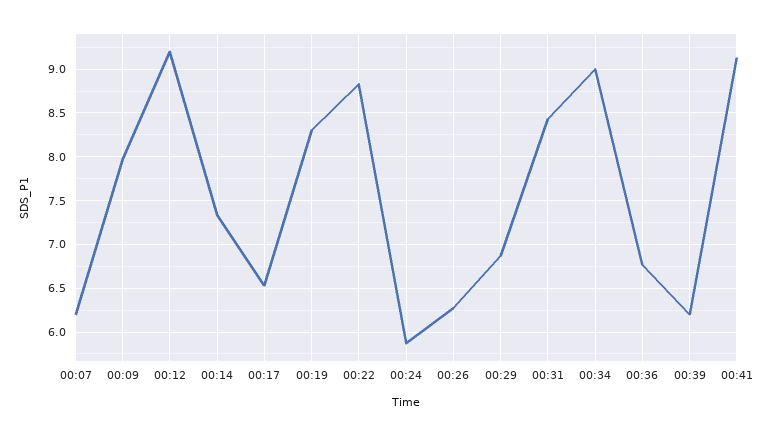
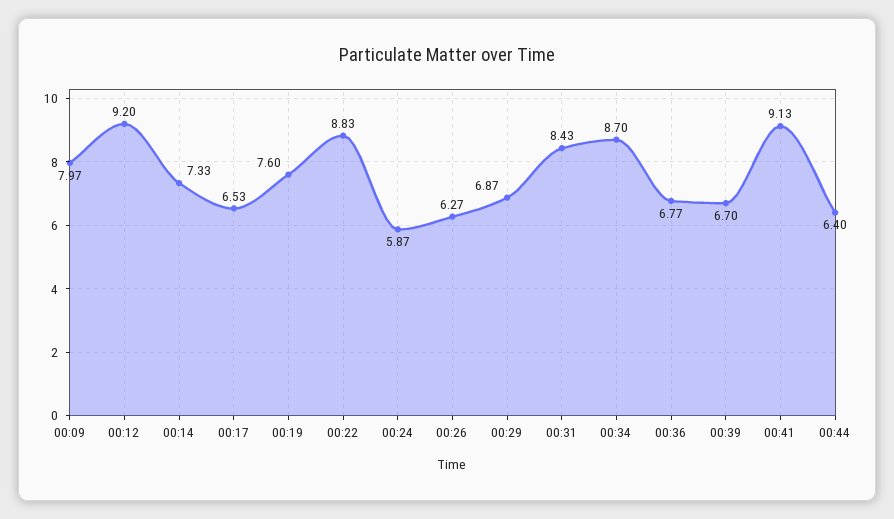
00:07: 6.2 -> none
00:19: 8.3 -> 7.6
00:34: 9 -> 8.7
00:39: 6.2 -> 6.7
00:44: none -> 6.4

